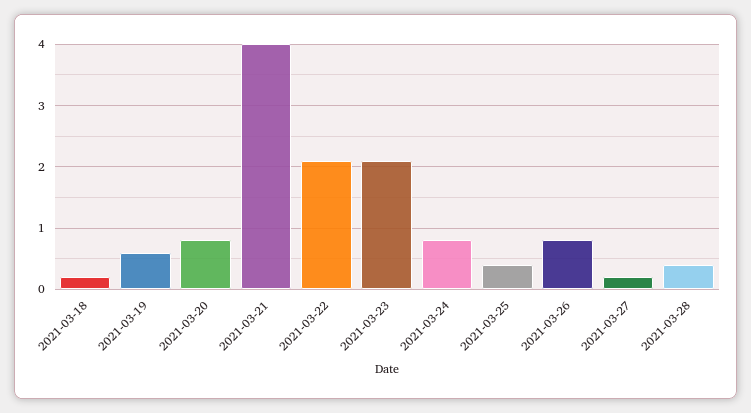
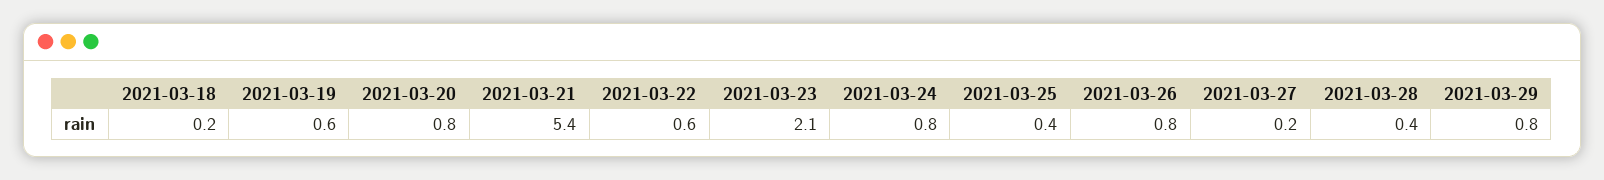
2021-03-21: 4 -> 5.4
2021-03-22: 2.1 -> 0.6
2021-03-29: none -> 0.8

